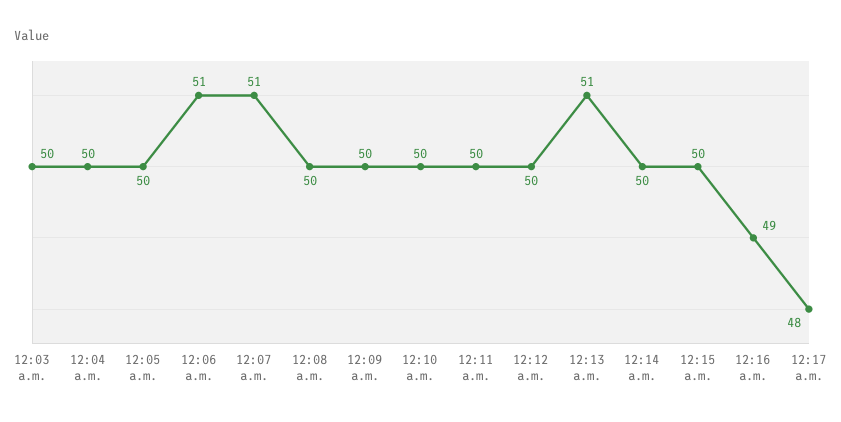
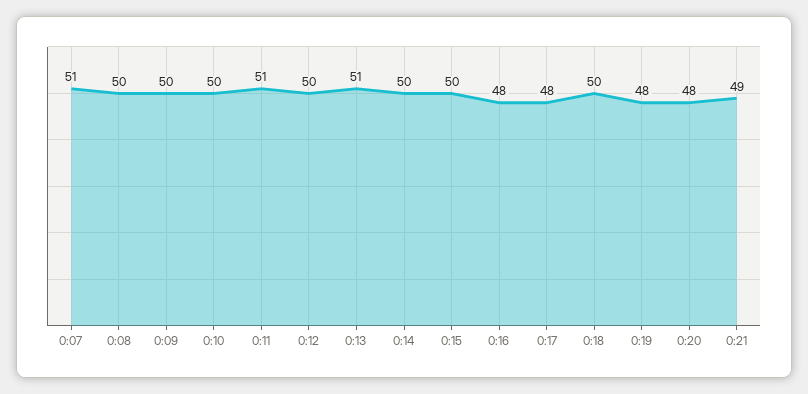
12:03 a.m.: 50 -> none
12:04 a.m.: 50 -> none
12:05 a.m.: 50 -> none
12:06 a.m.: 51 -> none
12:11 a.m.: 50 -> 51
12:16 a.m.: 49 -> 48
0:18: none -> 50
0:19: none -> 48
0:20: none -> 48
0:21: none -> 49

